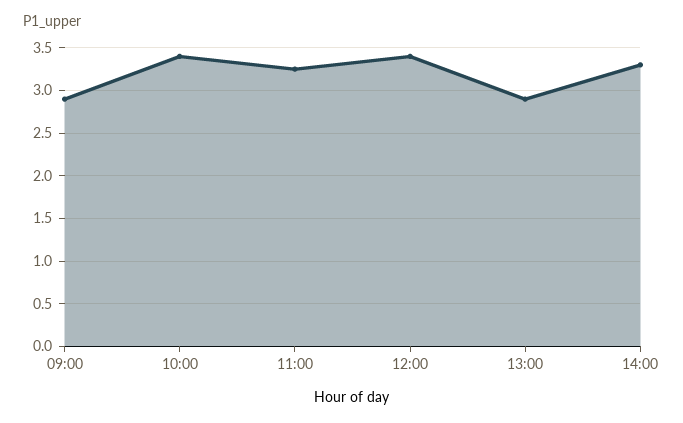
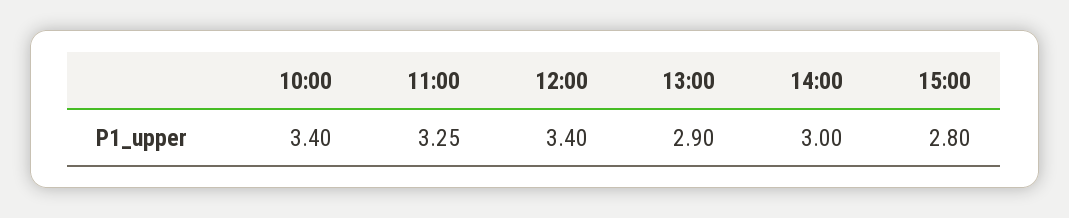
09:00: 2.9 -> none
14:00: 3.3 -> 3
15:00: none -> 2.8

